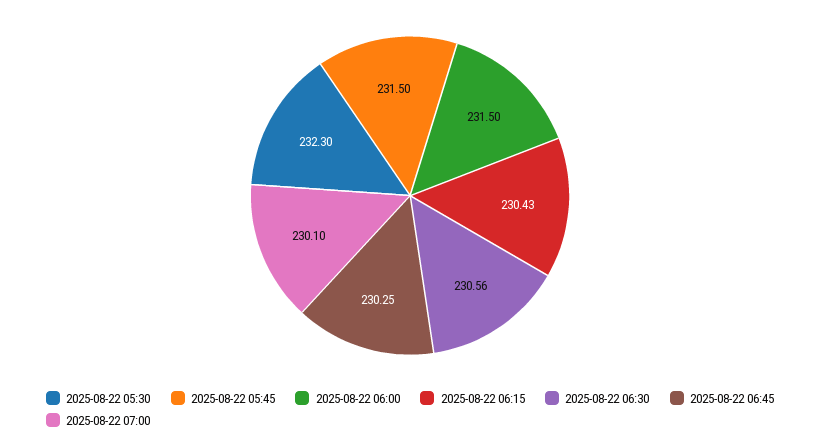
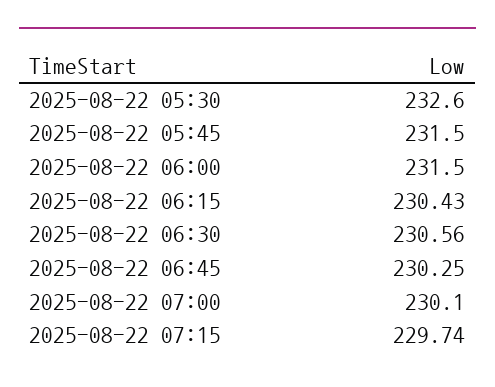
2025-08-22 05:30: 232.3 -> 232.6
2025-08-22 07:15: none -> 229.74

